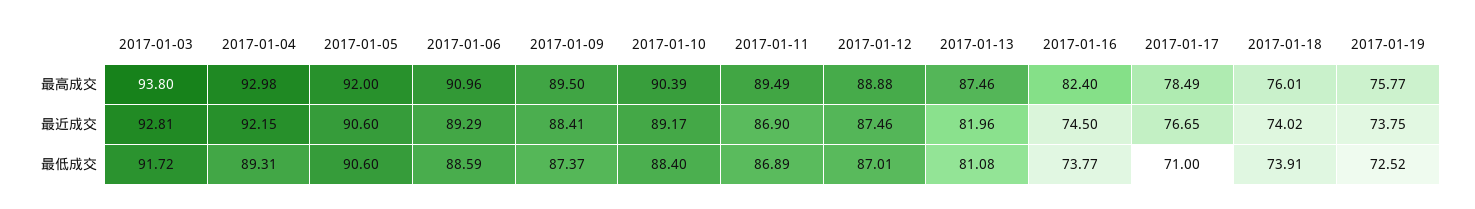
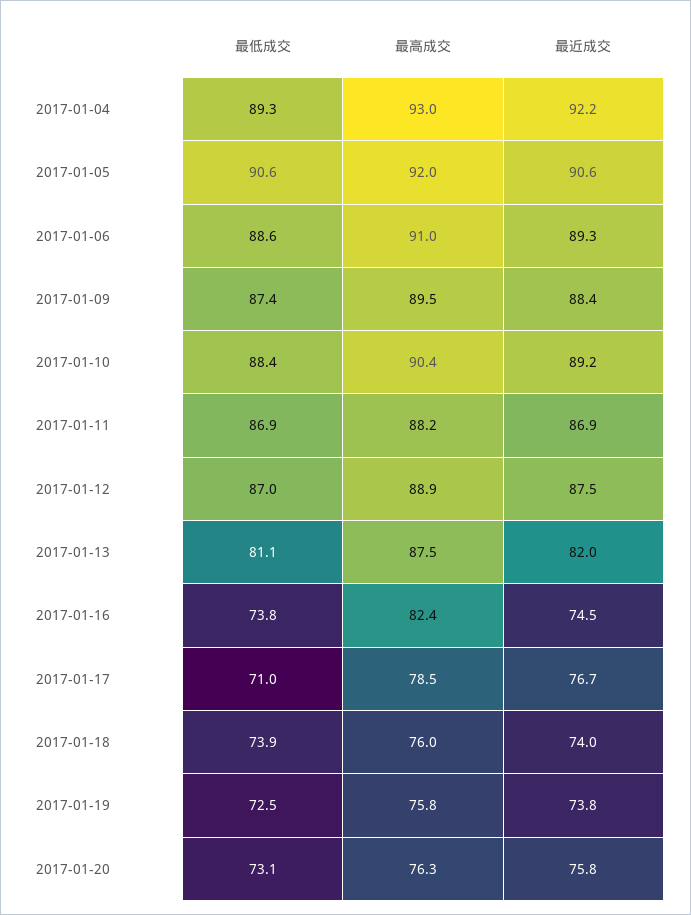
2017-01-03, 最高成交: 93.8 -> none
2017-01-11, 最高成交: 89.49 -> 88.2
2017-01-03, 最近成交: 92.81 -> none
2017-01-03, 最低成交: 91.72 -> none
2017-01-20, 最低成交: none -> 73.1
2017-01-20, 最高成交: none -> 76.3
2017-01-20, 最近成交: none -> 75.8

